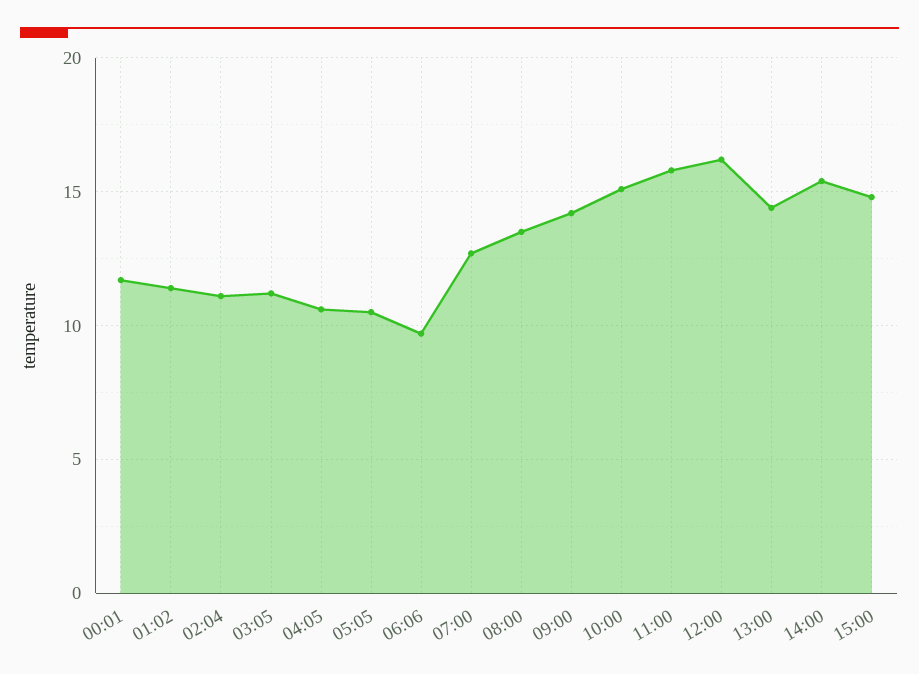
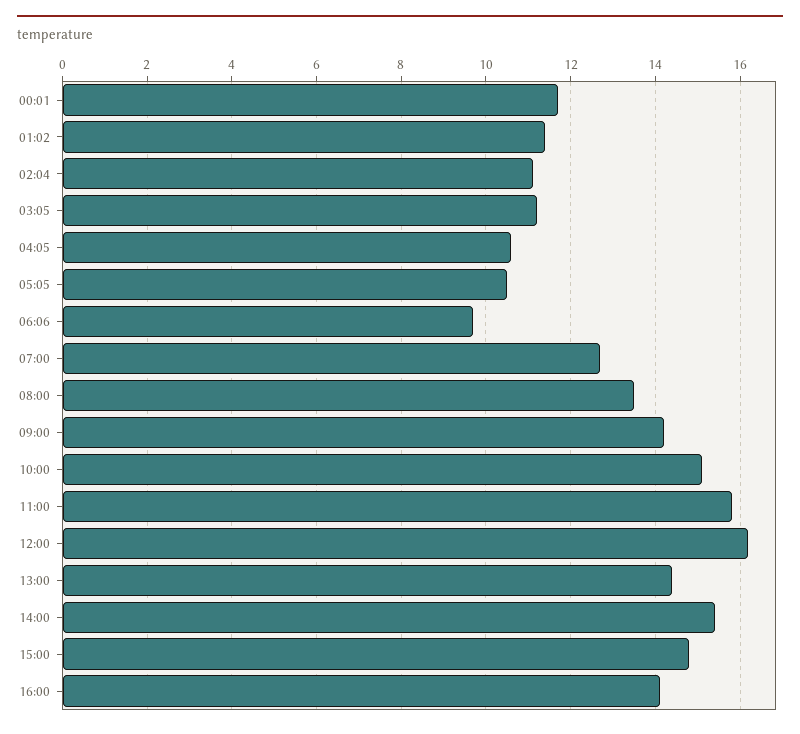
16:00: none -> 14

